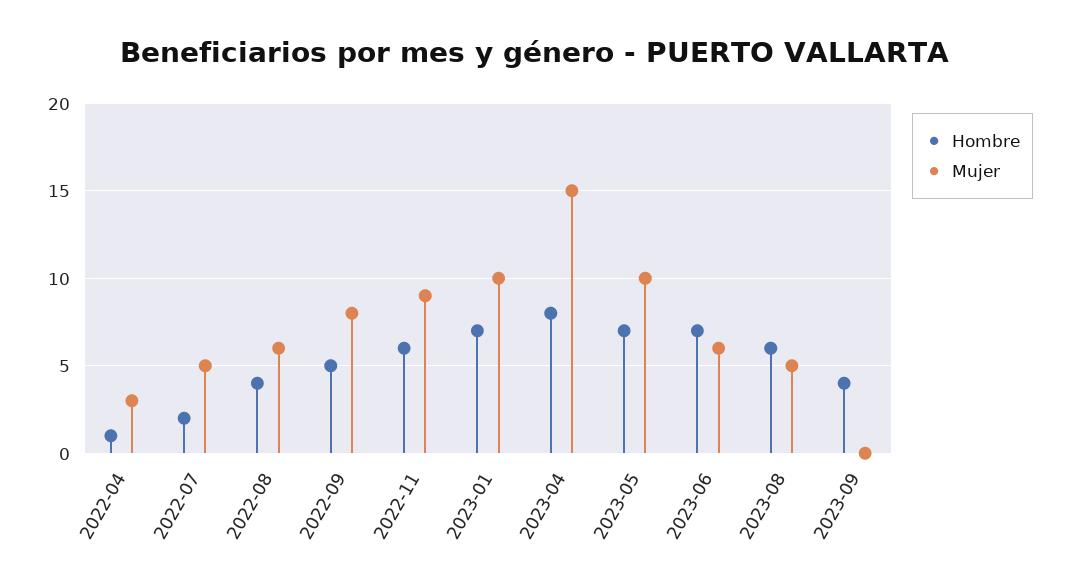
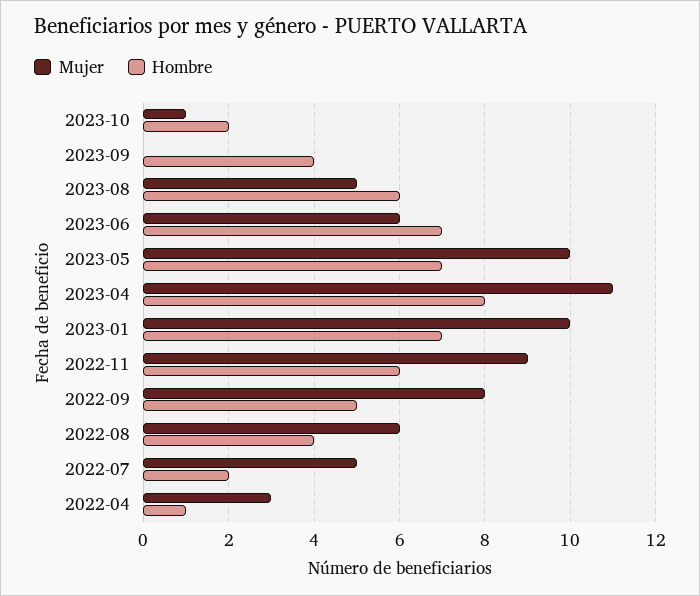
Mujer, 2023-04: 15 -> 11
Mujer, 2023-10: none -> 1
Hombre, 2023-10: none -> 2

